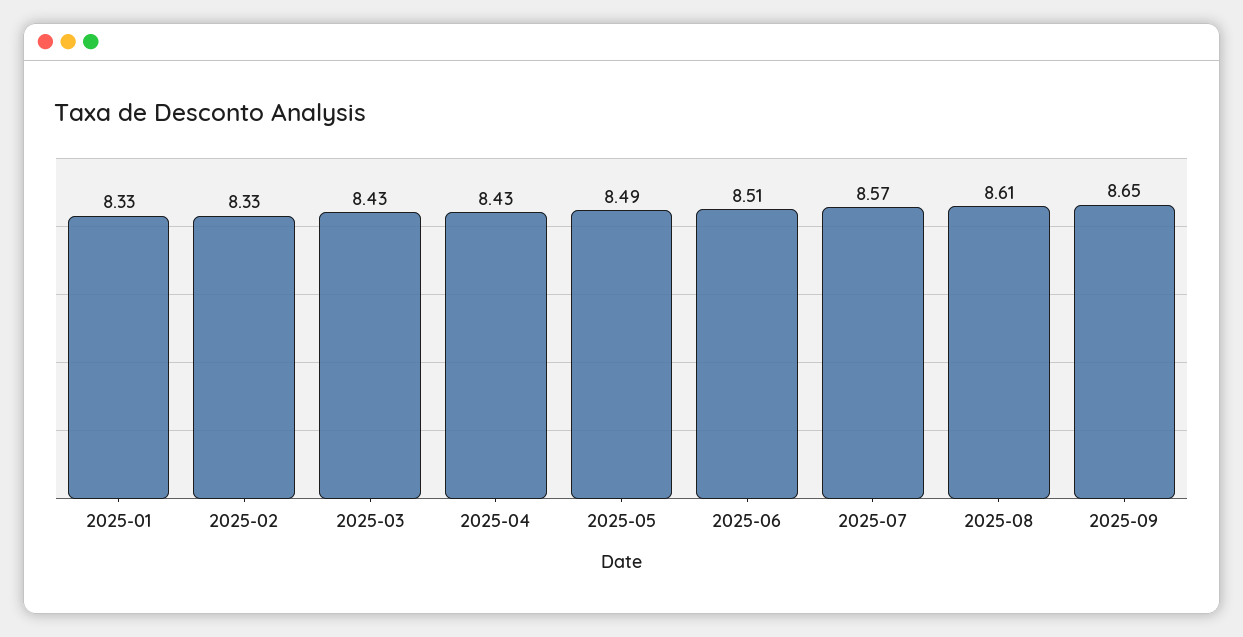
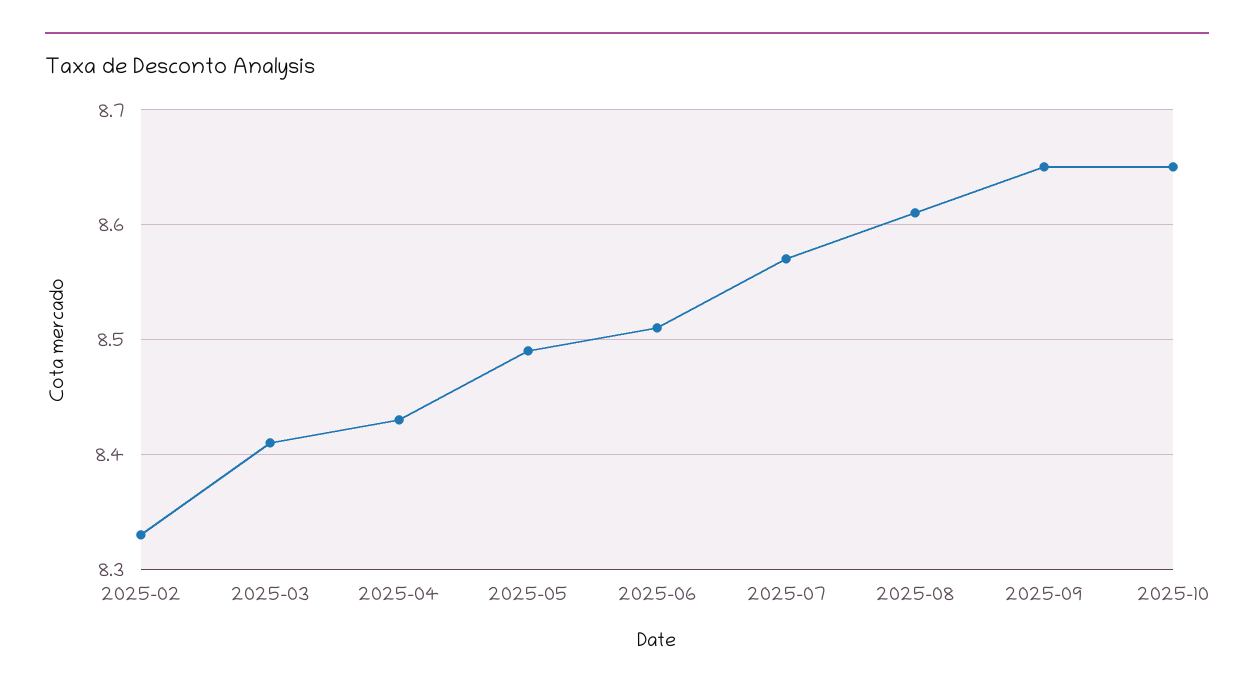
2025-01: 8.33 -> none
2025-03: 8.43 -> 8.41
2025-10: none -> 8.65

